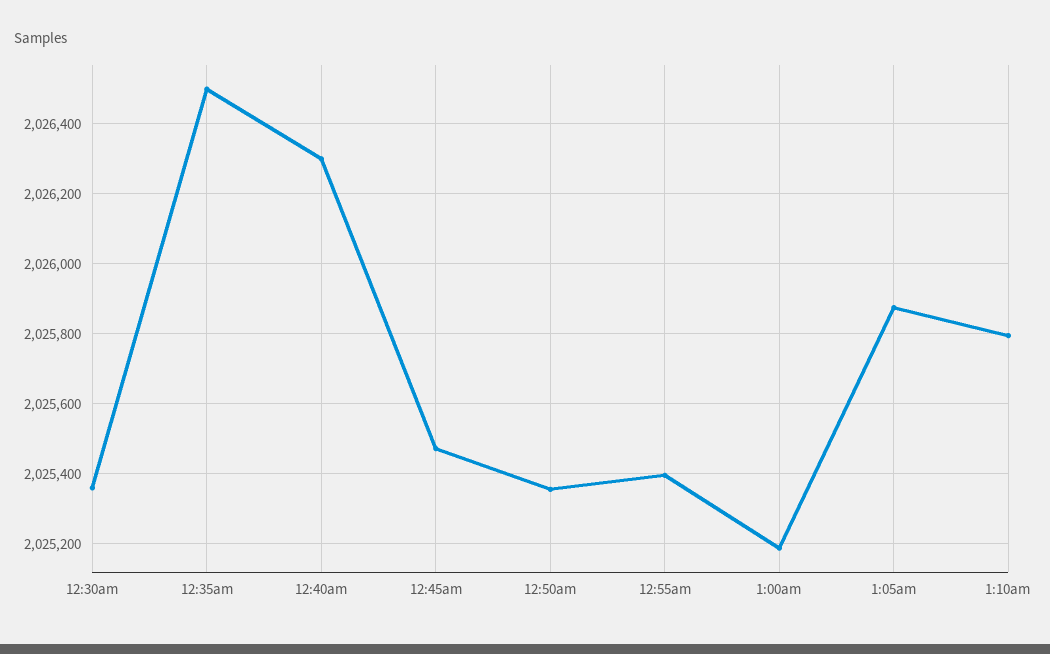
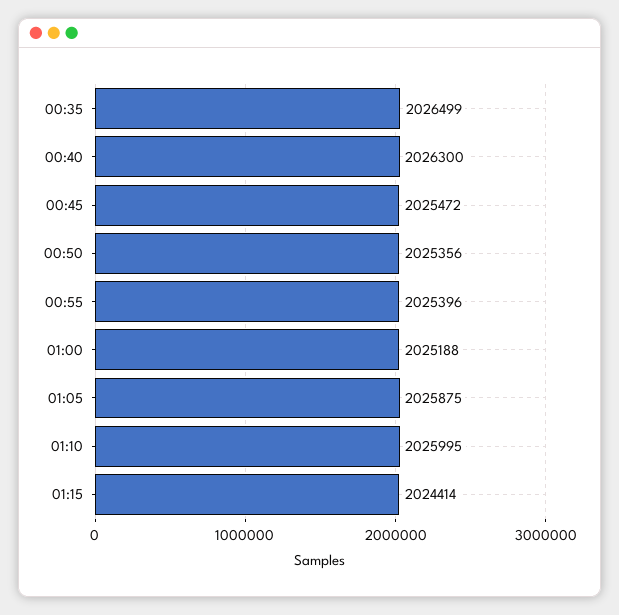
12:30am: 2025360 -> none
1:10am: 2025800 -> 2025995
01:15: none -> 2024414

